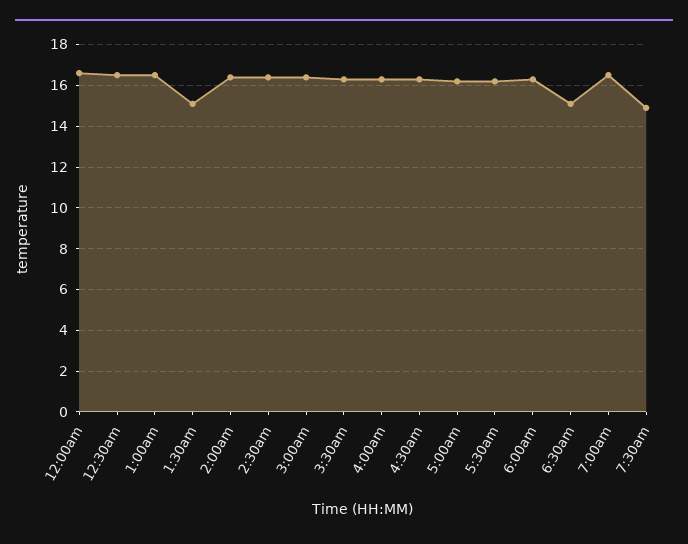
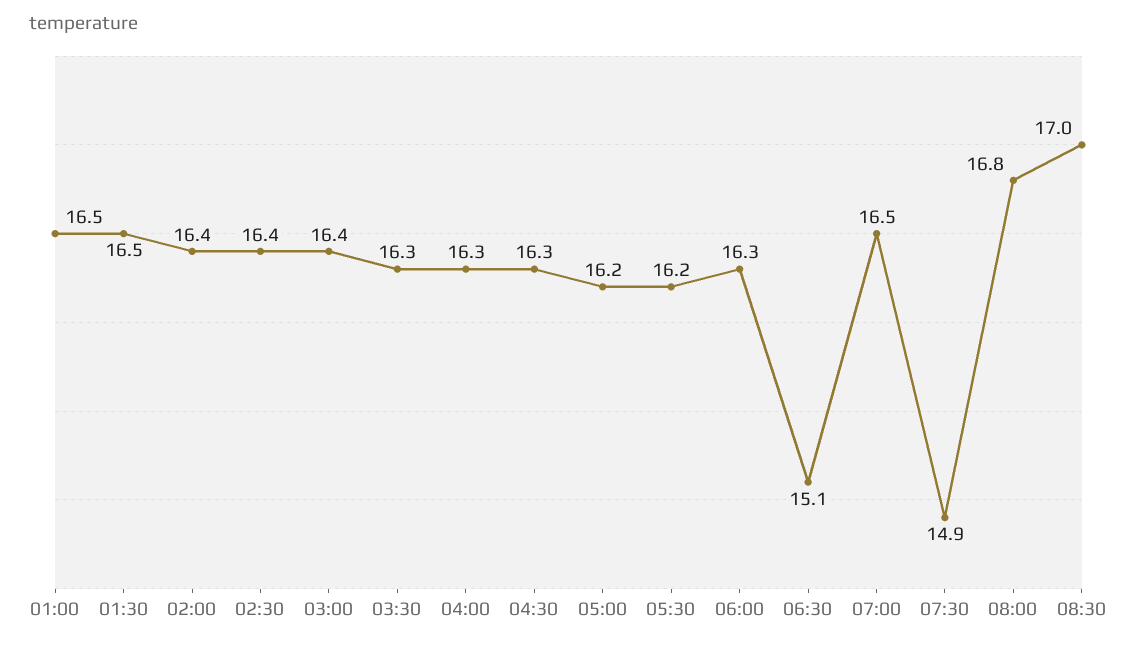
12:00am: 16.5 -> none
12:30am: 16.5 -> none
1:30am: 15 -> 16.5
08:00: none -> 16.8
08:30: none -> 17

